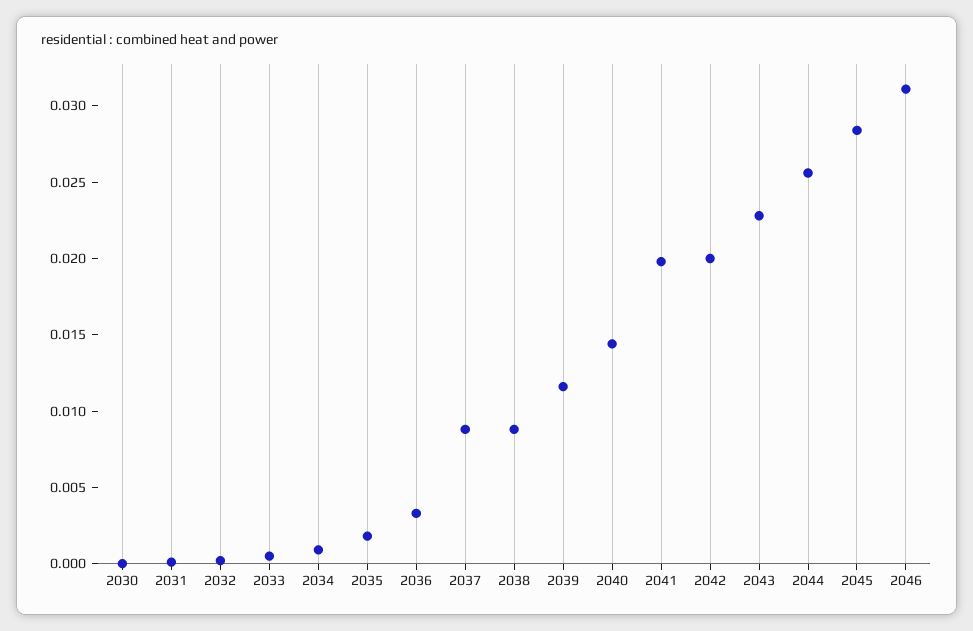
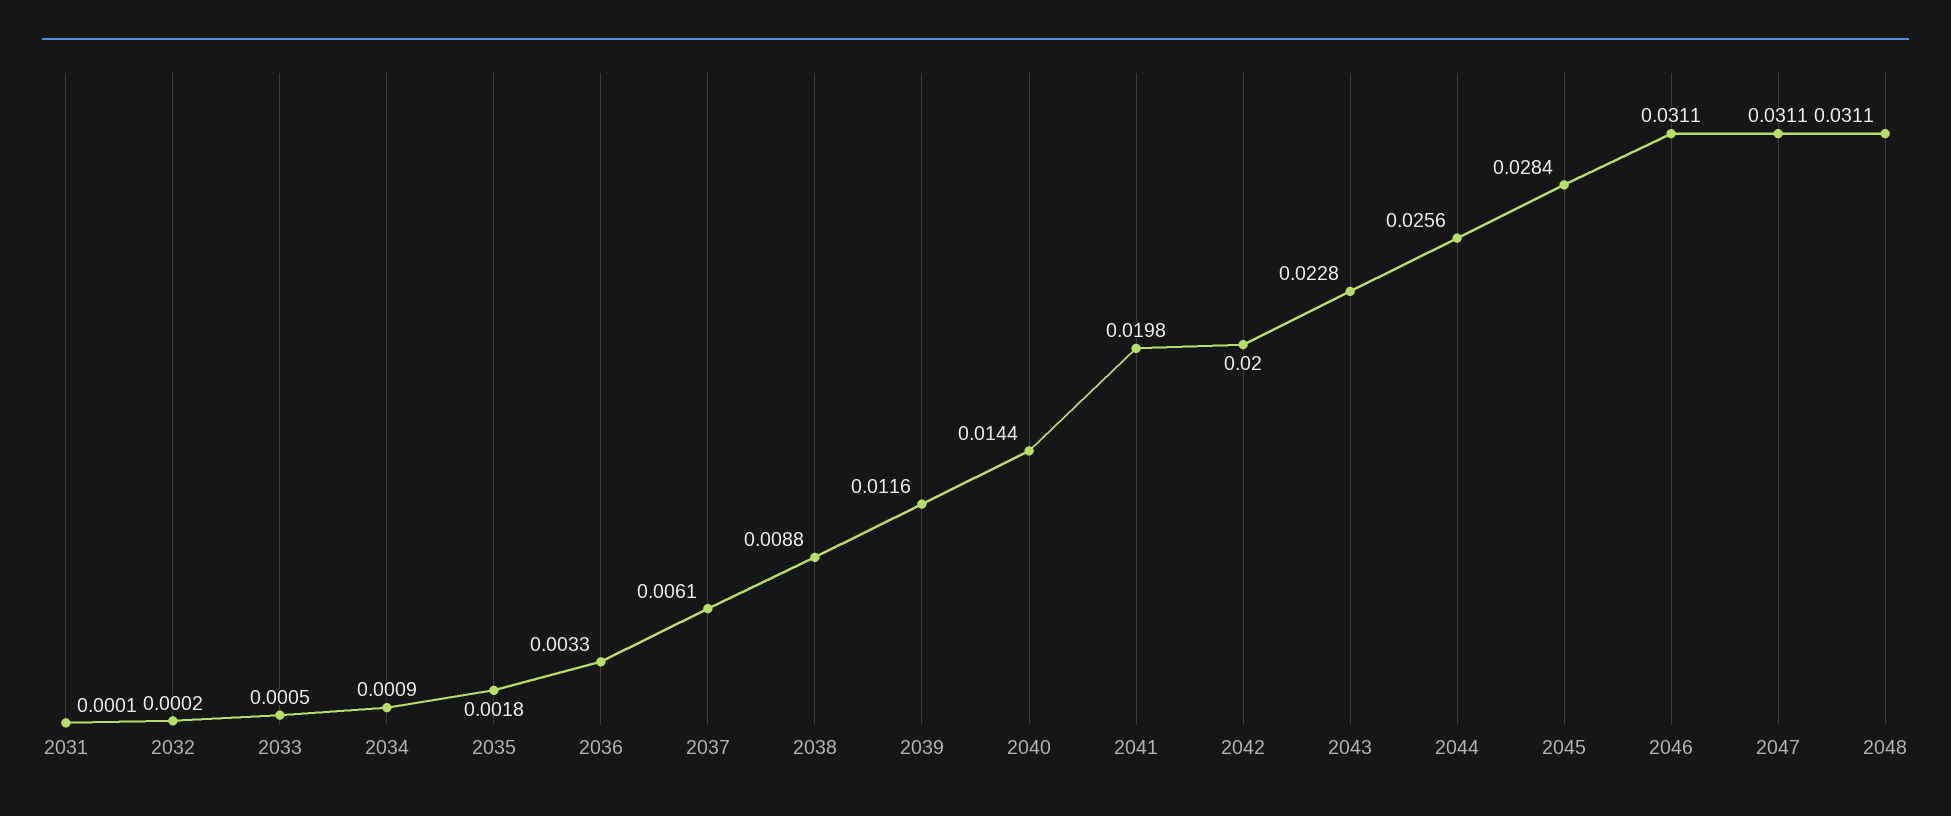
2030: 0 -> none
2037: 0.009 -> 0.0061
2047: none -> 0.0311
2048: none -> 0.0311

